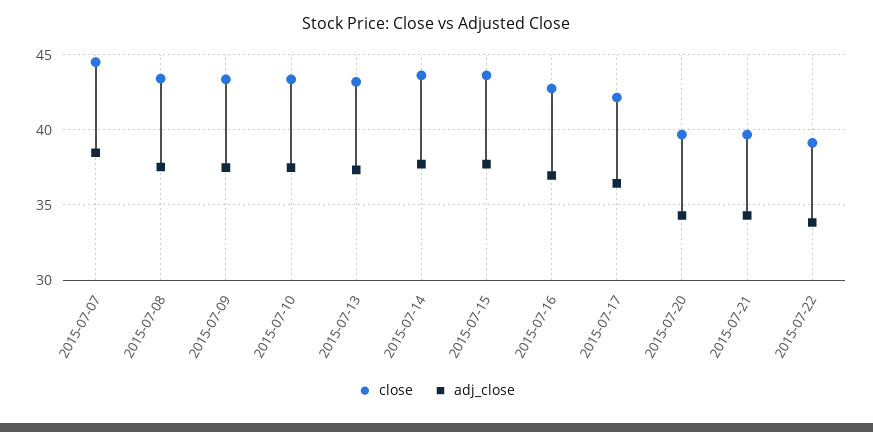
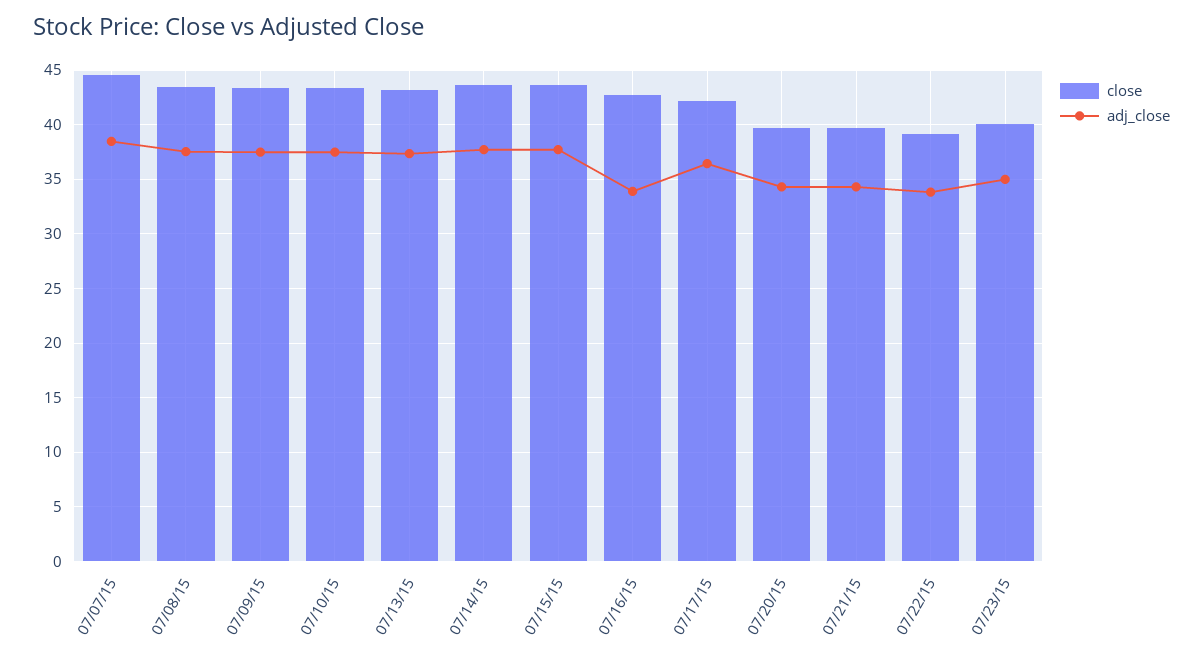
adj_close, 2015-07-16: 37 -> 34
close, 07/23/15: none -> 40
adj_close, 07/23/15: none -> 35

